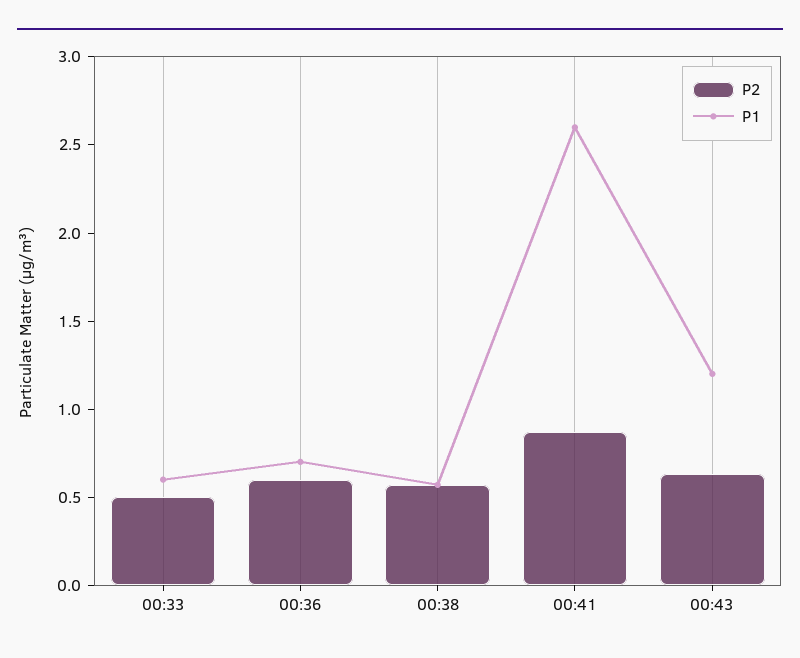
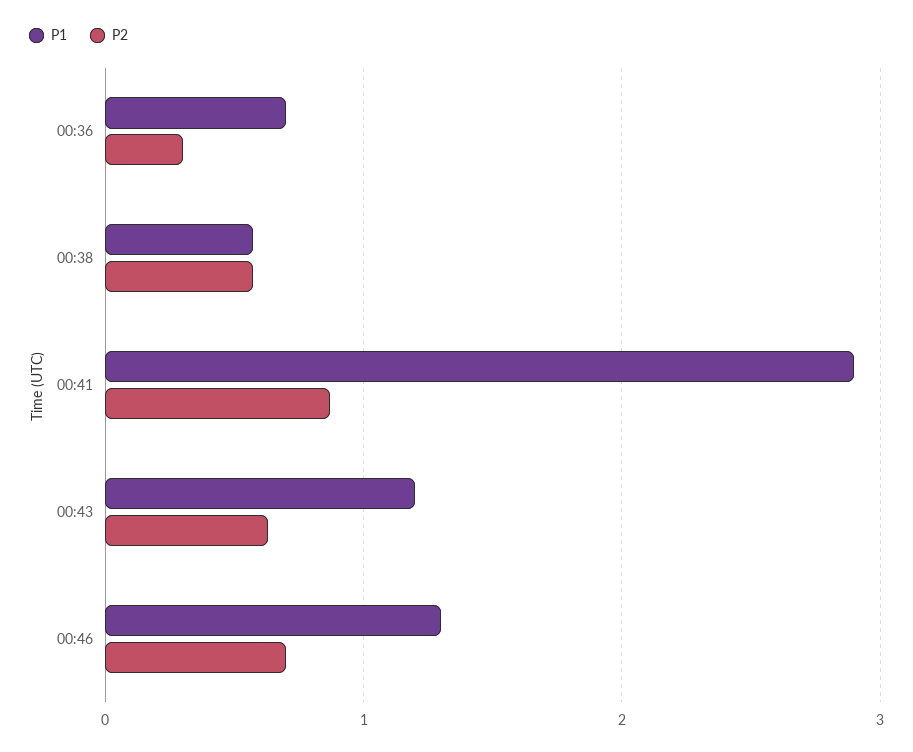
P2, 00:33: 0.5 -> none
P1, 00:33: 0.6 -> none
P2, 00:36: 0.6 -> 0.3
P1, 00:41: 2.6 -> 2.9
P1, 00:46: none -> 1.3
P2, 00:46: none -> 0.7

